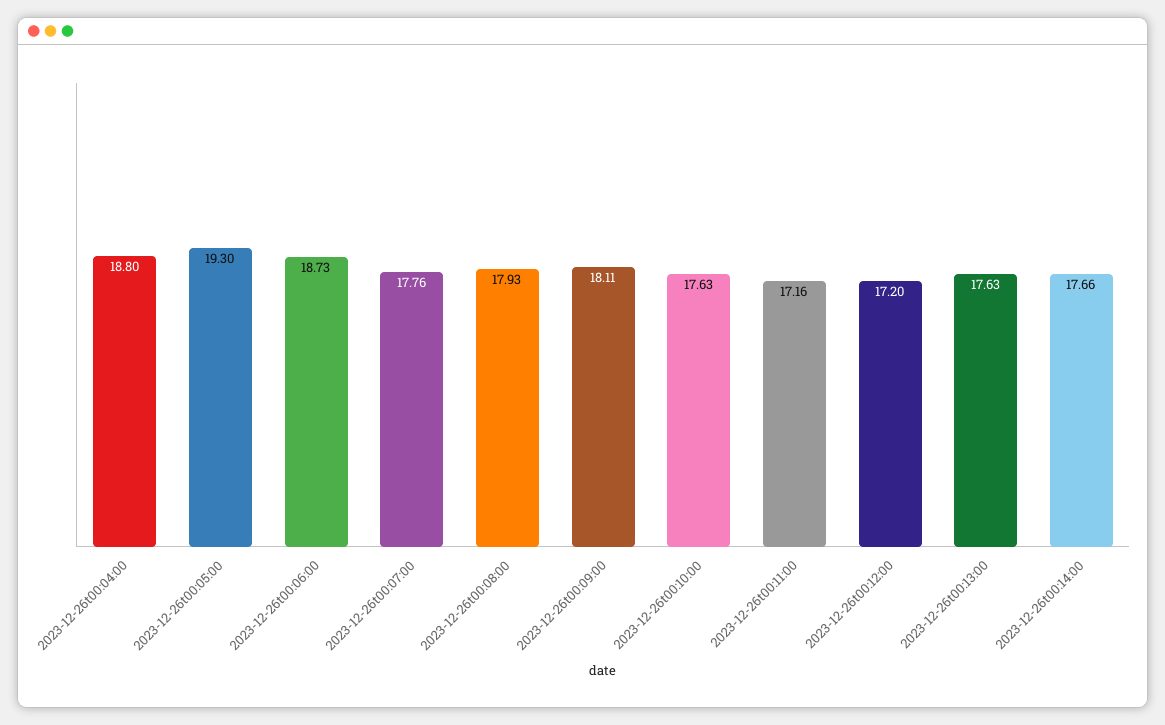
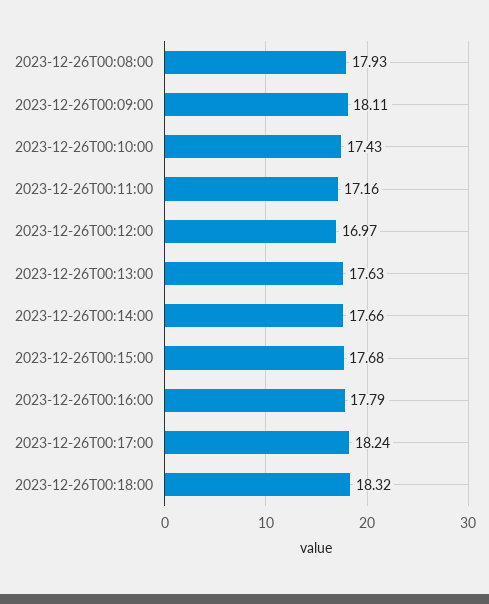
2023-12-26t00:04:00: 18.8 -> none
2023-12-26t00:05:00: 19.3 -> none
2023-12-26t00:06:00: 18.73 -> none
2023-12-26t00:07:00: 17.76 -> none
2023-12-26t00:10:00: 17.63 -> 17.43
2023-12-26t00:12:00: 17.2 -> 16.97
2023-12-26T00:15:00: none -> 17.68
2023-12-26T00:16:00: none -> 17.79
2023-12-26T00:17:00: none -> 18.24
2023-12-26T00:18:00: none -> 18.32

